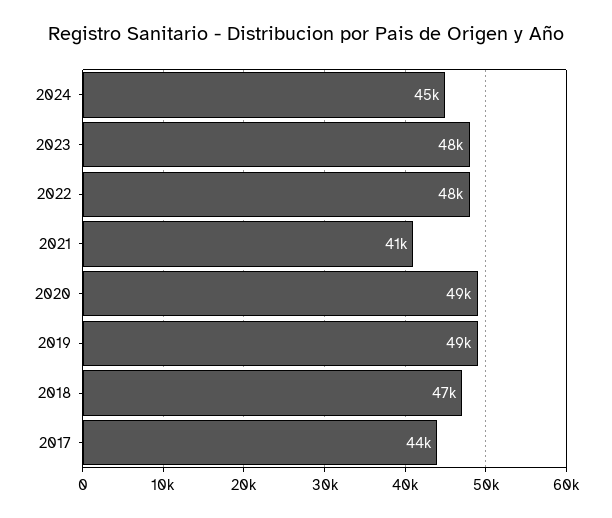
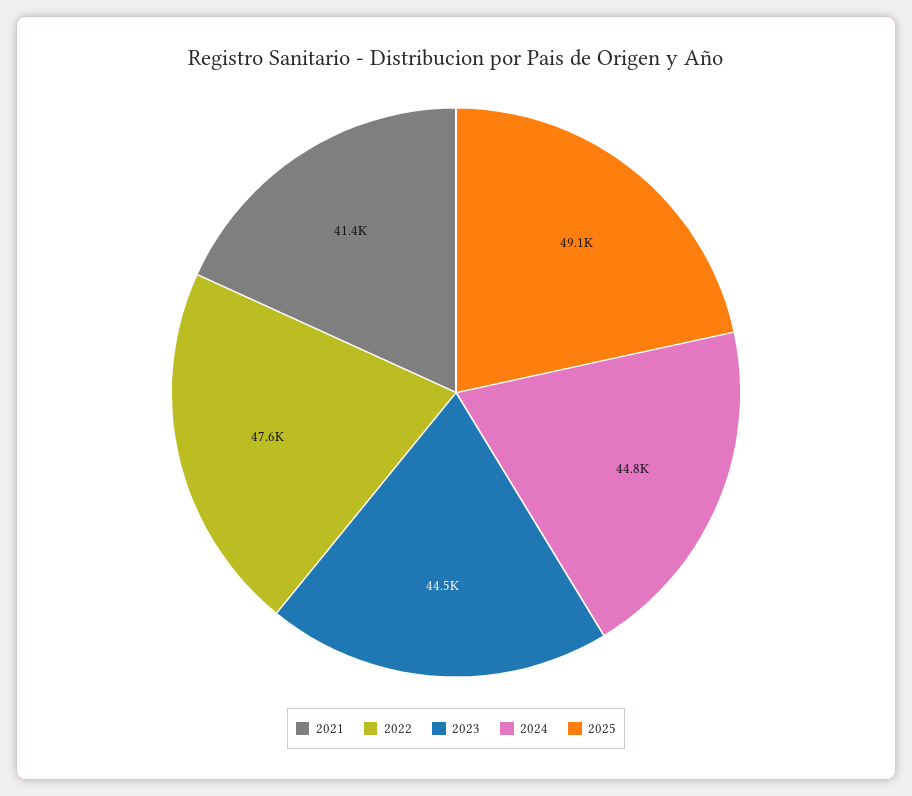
2023: 48000 -> 44500
2020: 49000 -> none
2019: 49000 -> none
2018: 47000 -> none
2017: 44000 -> none
2025: none -> 49100

